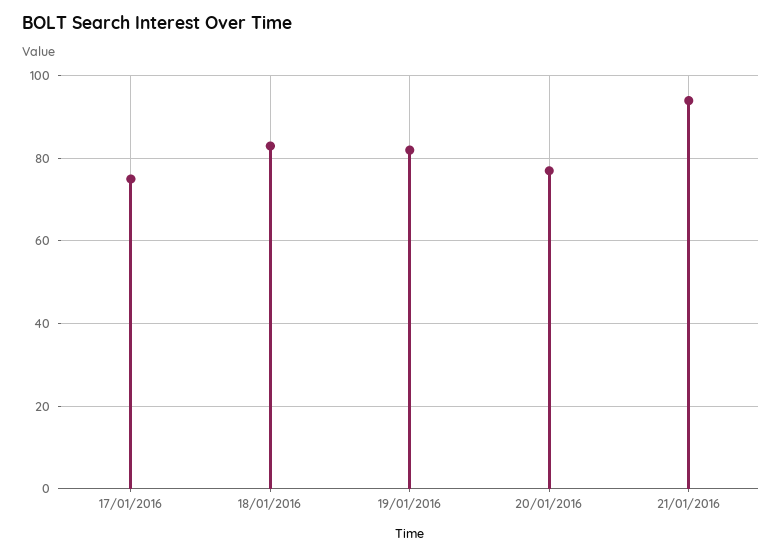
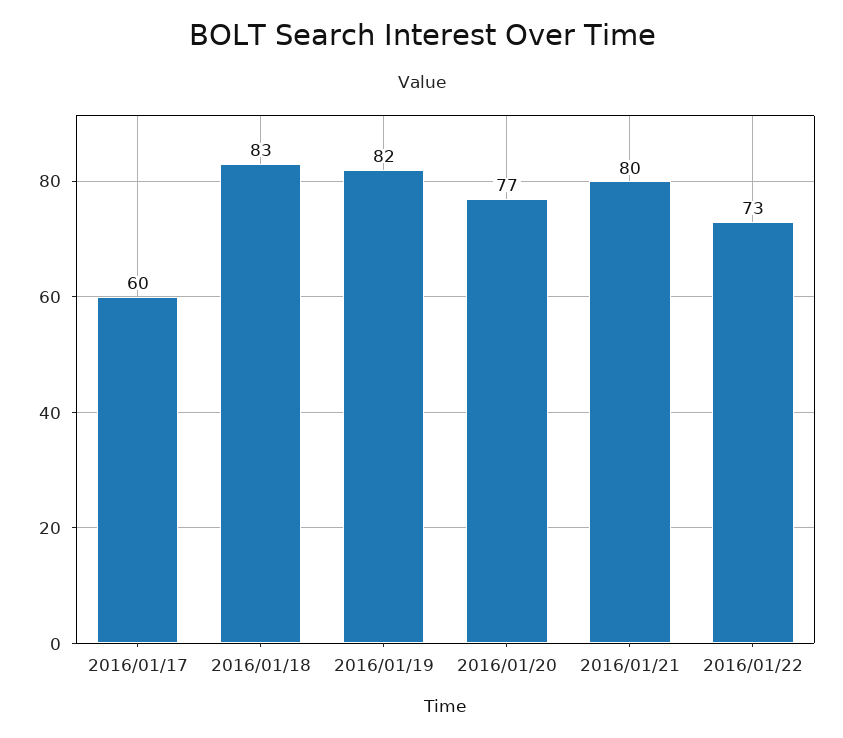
17/01/2016: 75 -> 60
21/01/2016: 95 -> 80
2016/01/22: none -> 73

